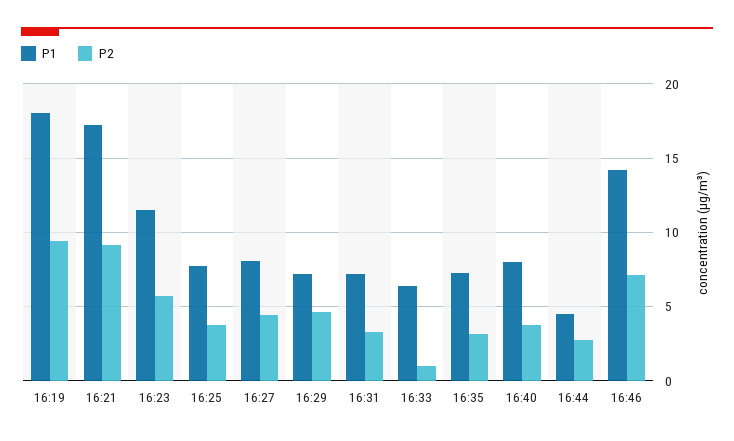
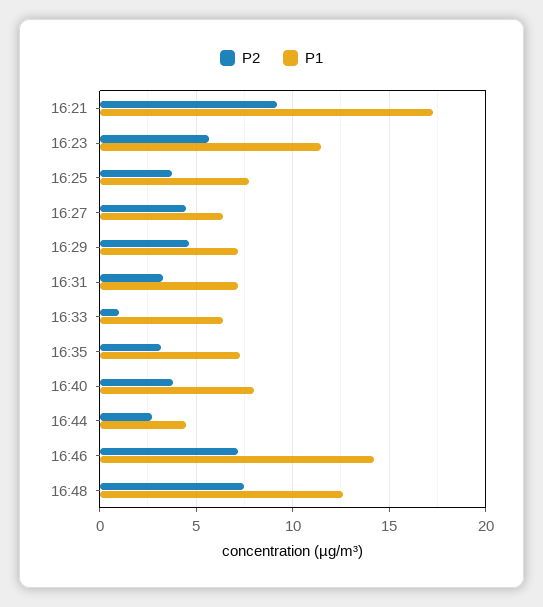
P1, 16:19: 18 -> none
P2, 16:19: 9.5 -> none
P1, 16:27: 8 -> 6.5
P2, 16:48: none -> 7.5
P1, 16:48: none -> 12.5

